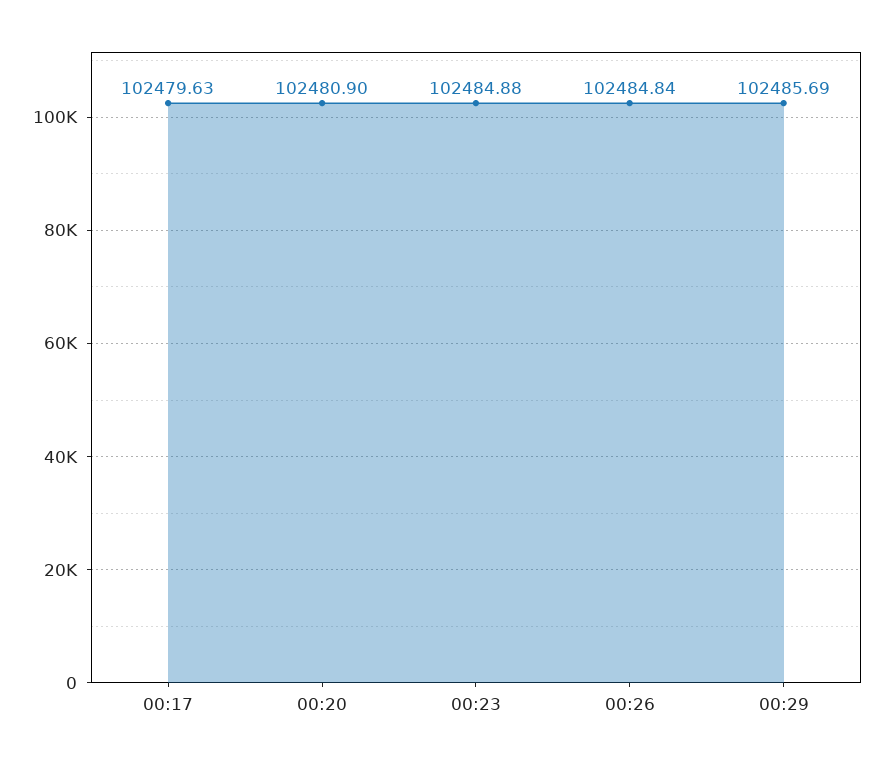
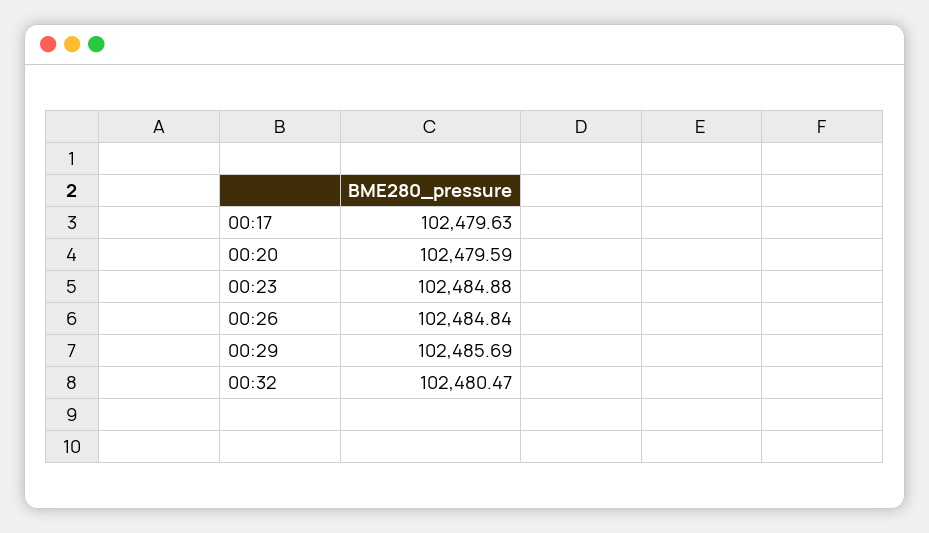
00:20: 102480.9 -> 102479.59
00:32: none -> 102480.47

